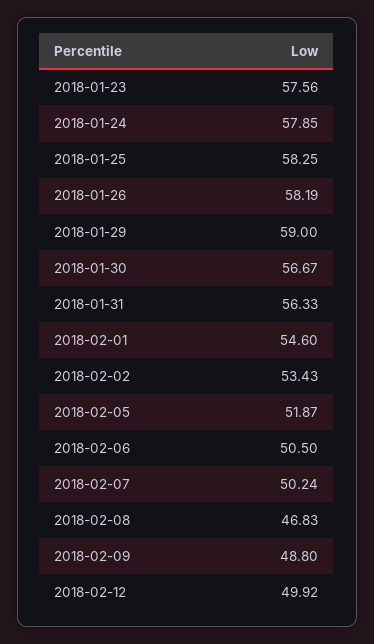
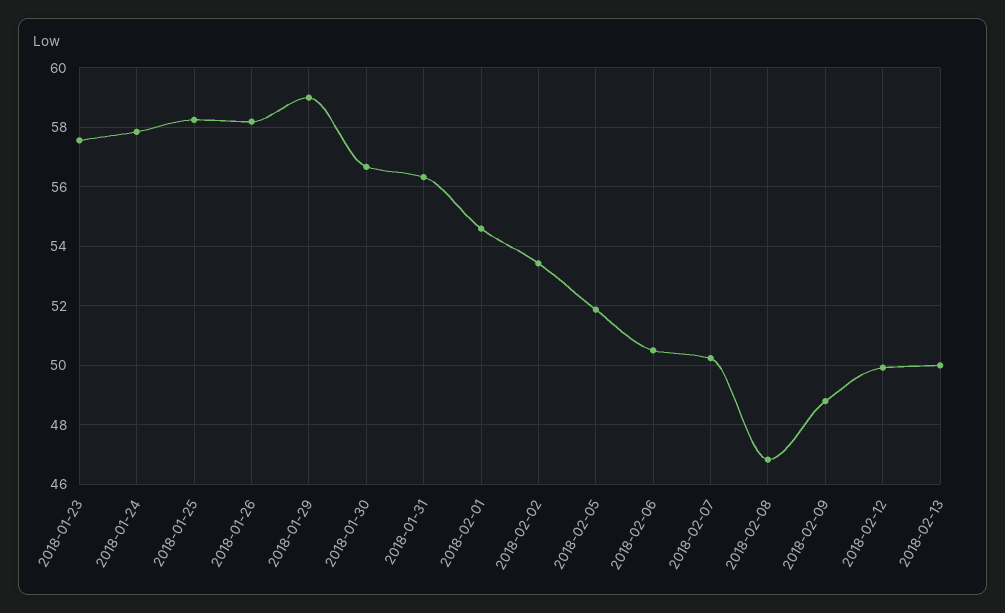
2018-02-13: none -> 50

